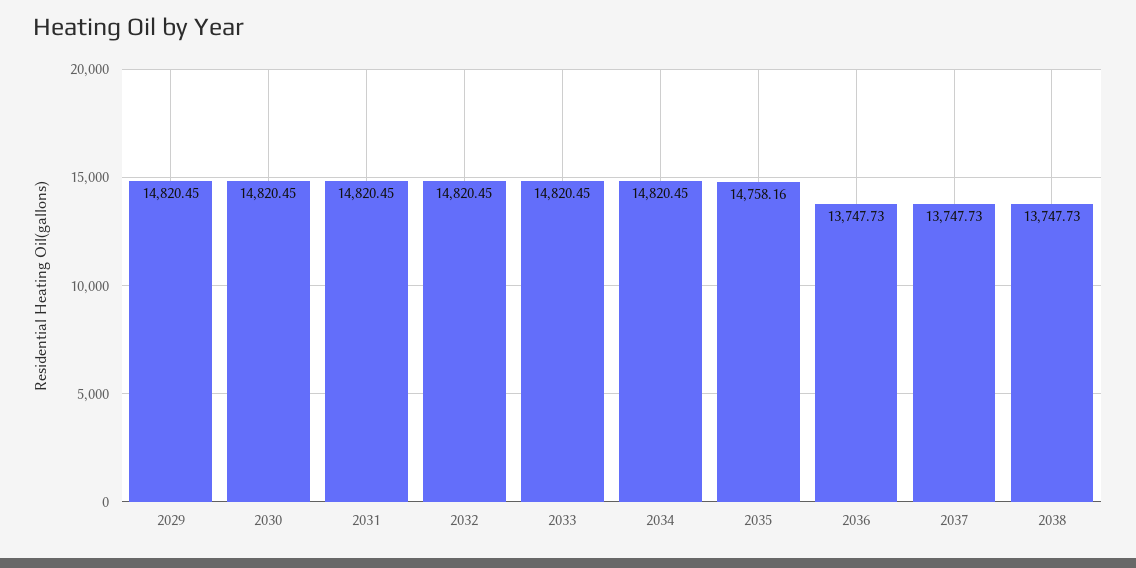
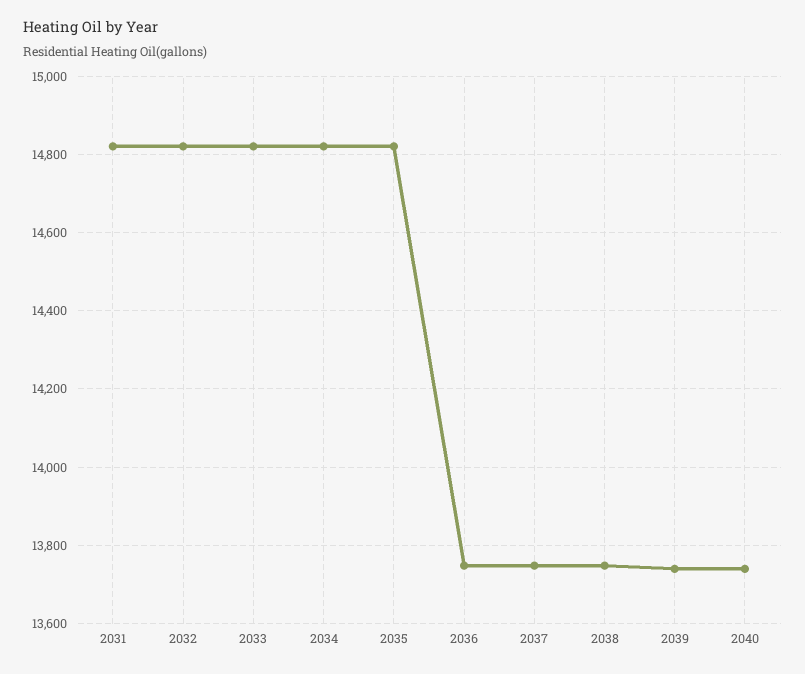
2029: 14820.45 -> none
2030: 14820.45 -> none
2035: 14758.16 -> 14820
2039: none -> 13740
2040: none -> 13740

